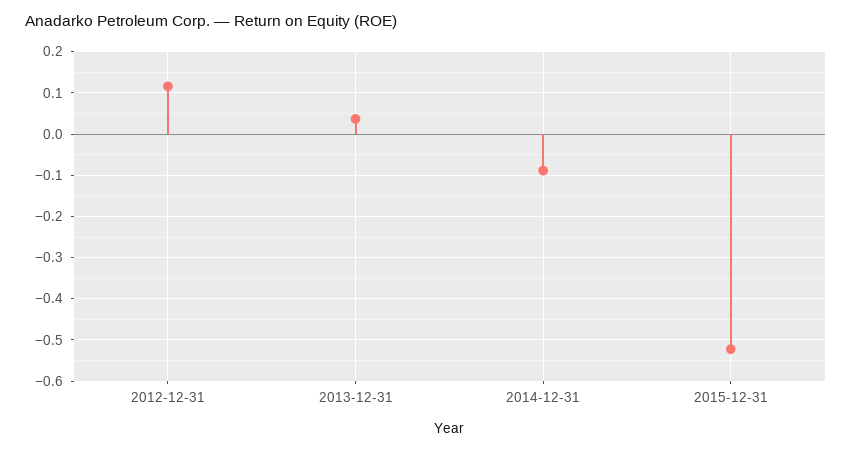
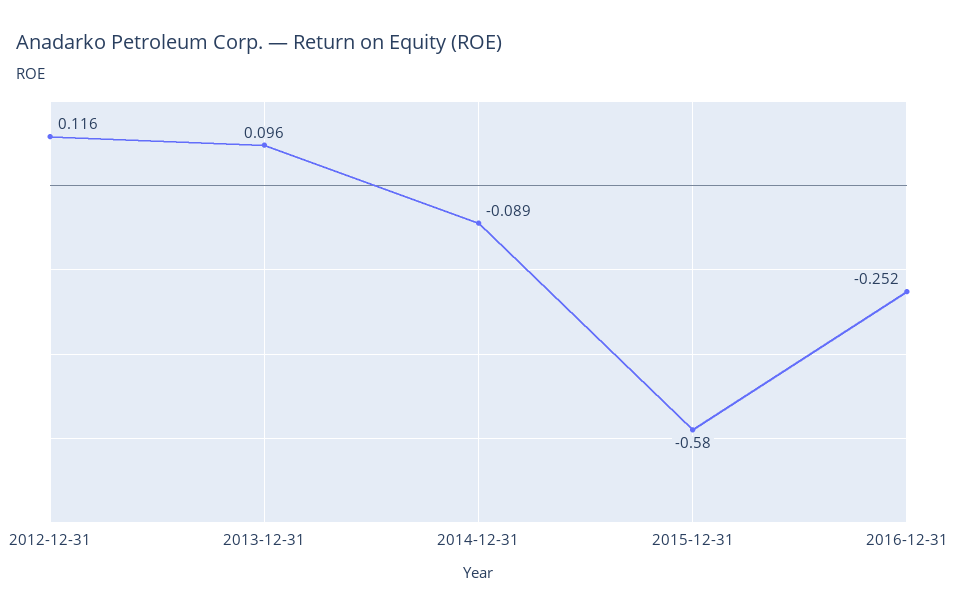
2013-12-31: 0.04 -> 0.096
2015-12-31: -0.52 -> -0.58
2016-12-31: none -> -0.252

